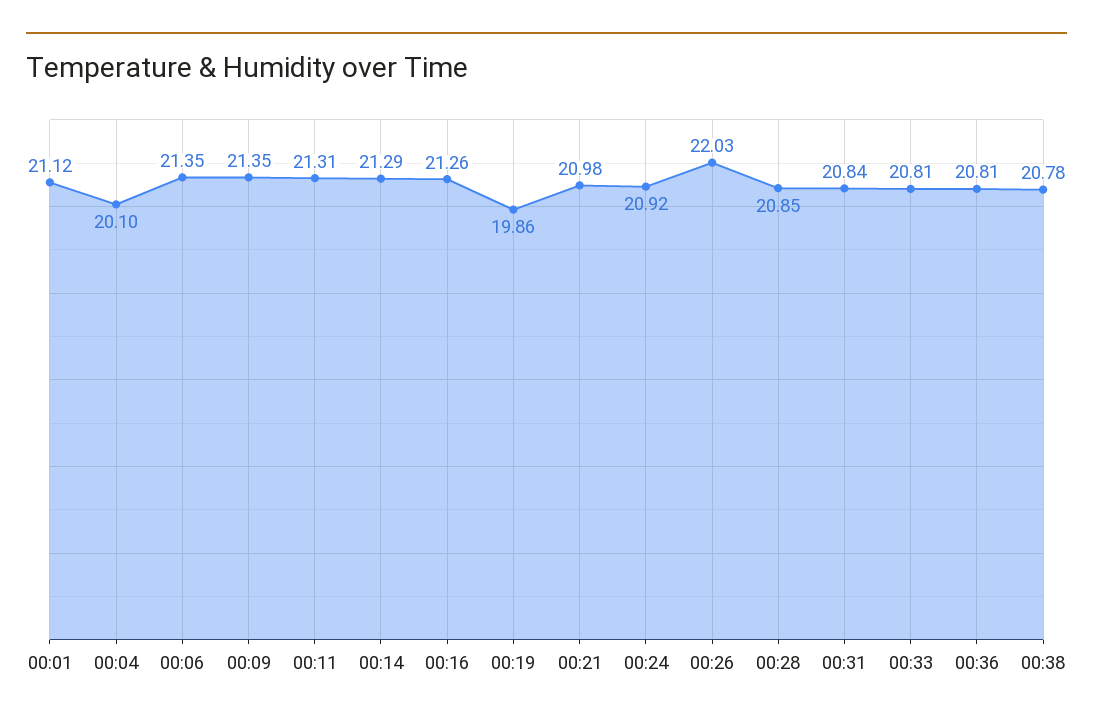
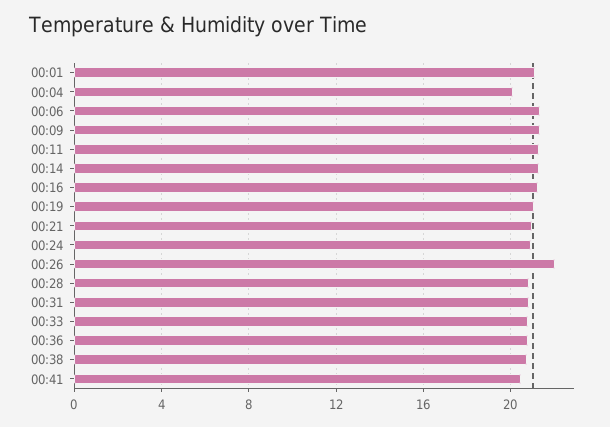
00:19: 19.86 -> 21
00:41: none -> 20.5

